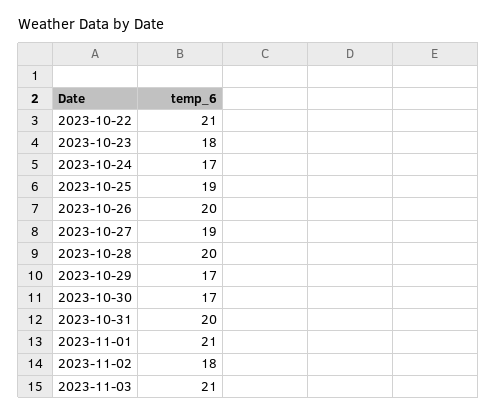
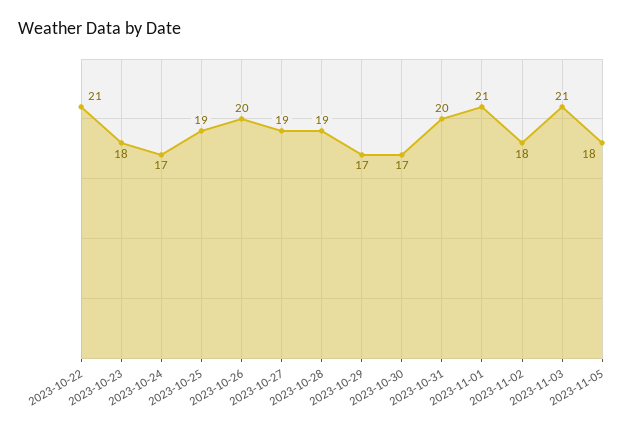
2023-10-28: 20 -> 19
2023-11-05: none -> 18

